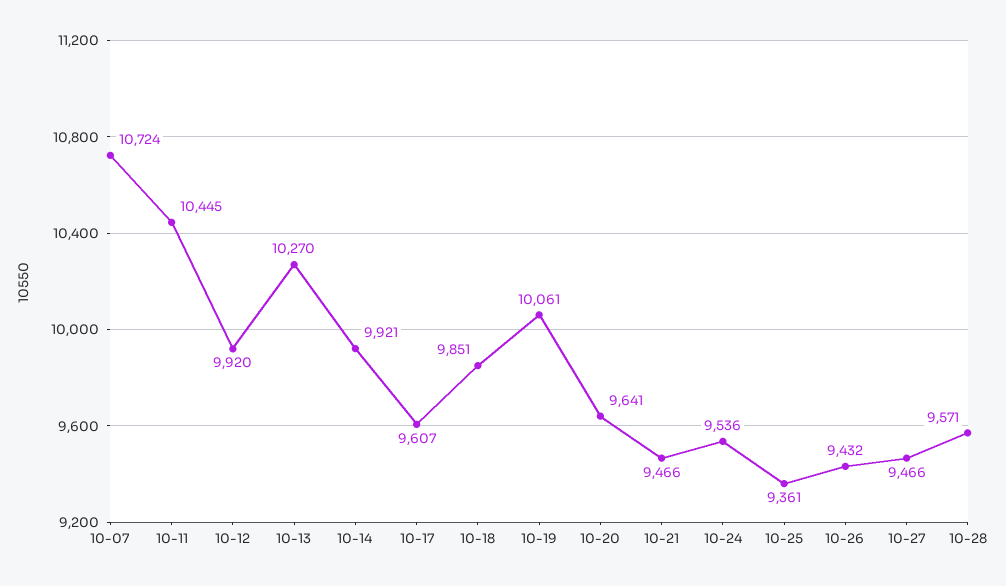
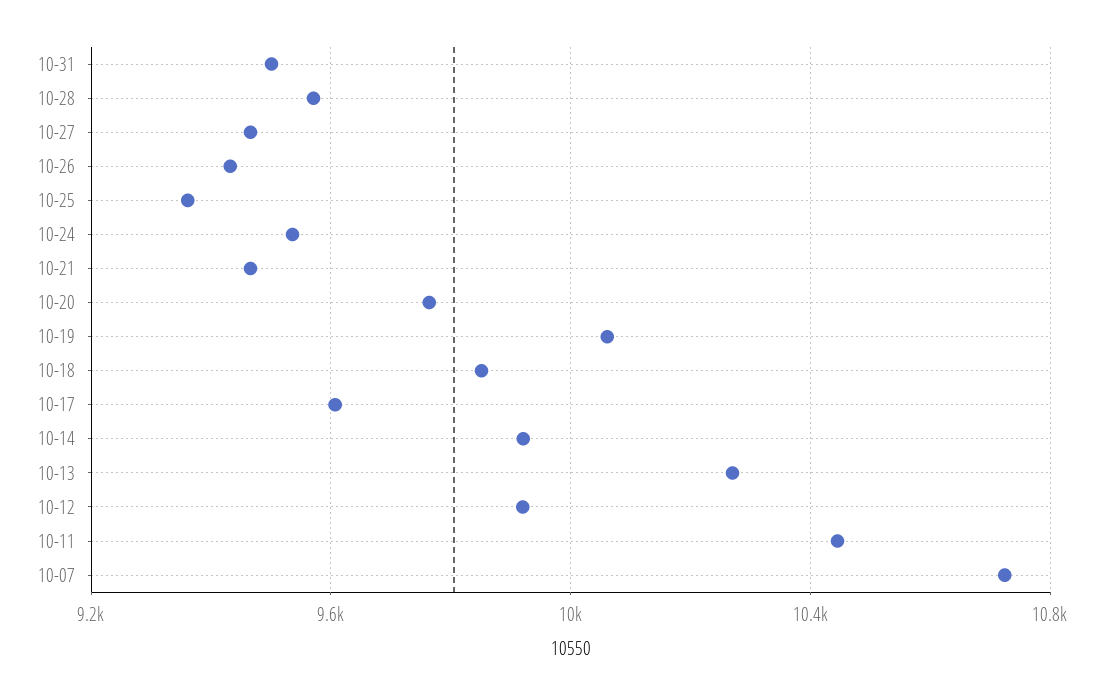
10-20: 9641 -> 9750
10-31: none -> 9500

